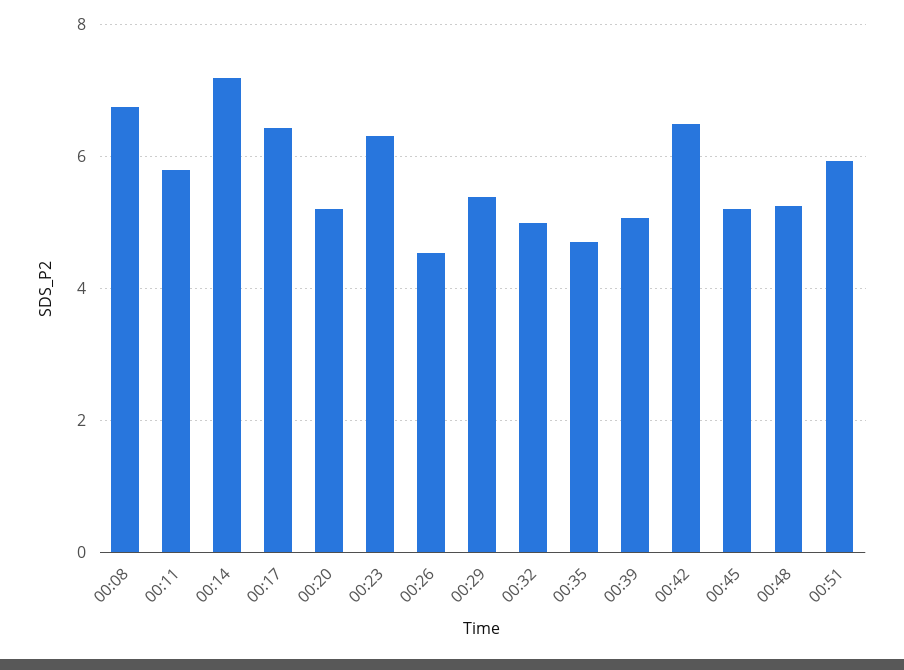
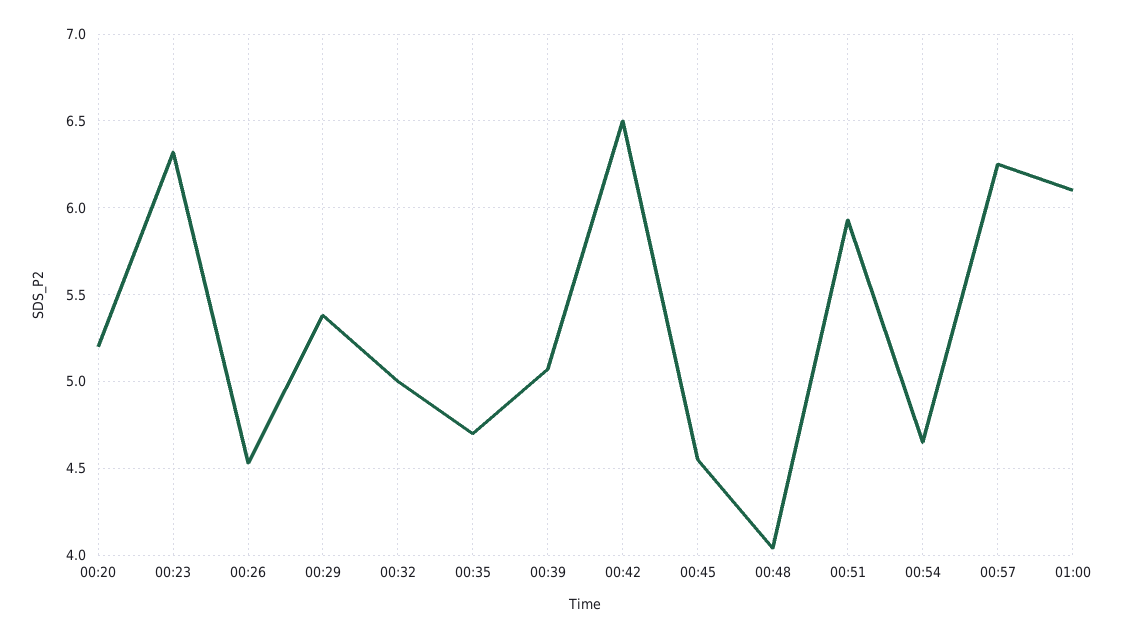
00:08: 6.8 -> none
00:11: 5.8 -> none
00:14: 7.2 -> none
00:17: 6.4 -> none
00:45: 5.2 -> 4.55
00:48: 5.2 -> 4.05
00:54: none -> 4.65
00:57: none -> 6.25
01:00: none -> 6.1

